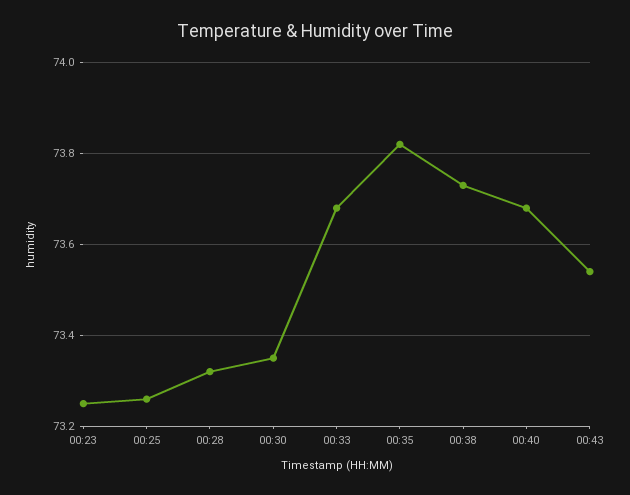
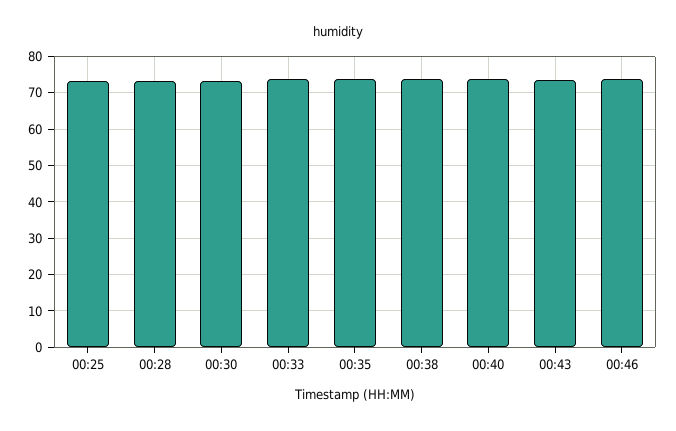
00:23: 73.25 -> none
00:46: none -> 74

